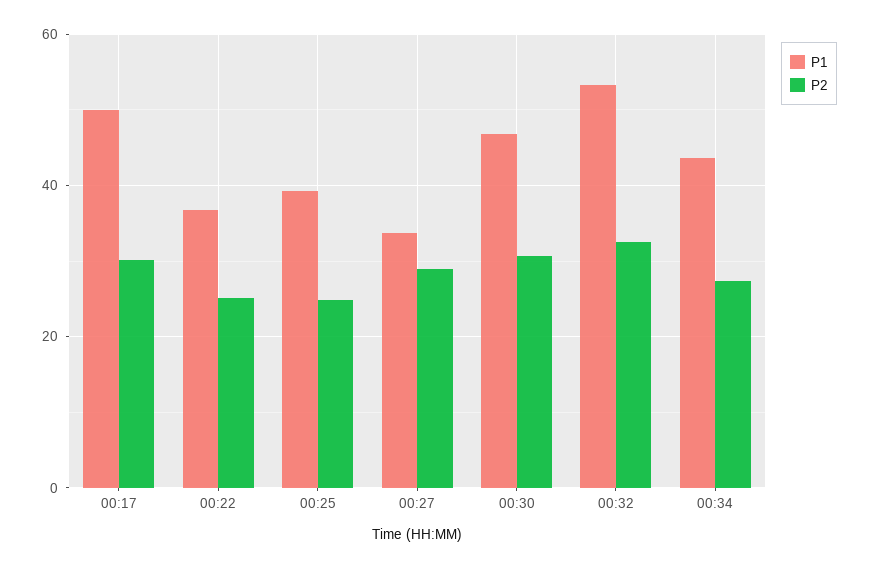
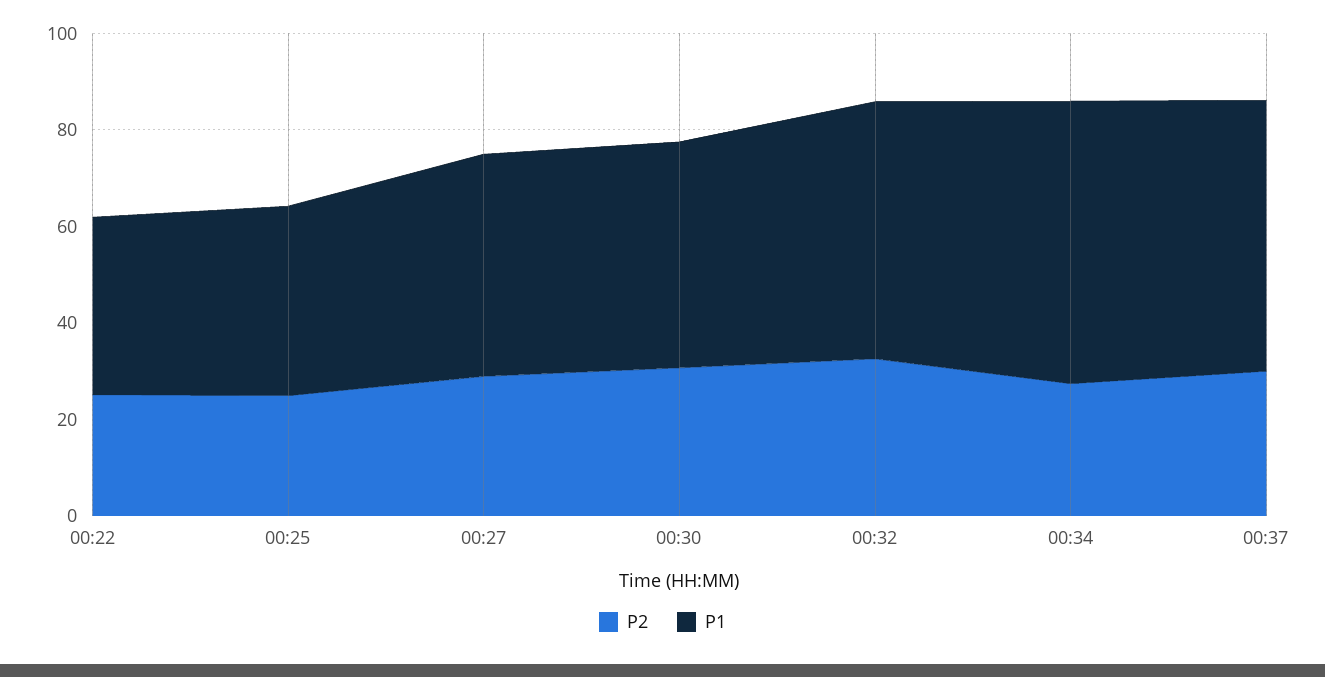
P1, 00:17: 50 -> none
P2, 00:17: 30 -> none
P1, 00:27: 34 -> 45
P1, 00:34: 44 -> 60
P2, 00:37: none -> 30
P1, 00:37: none -> 55

